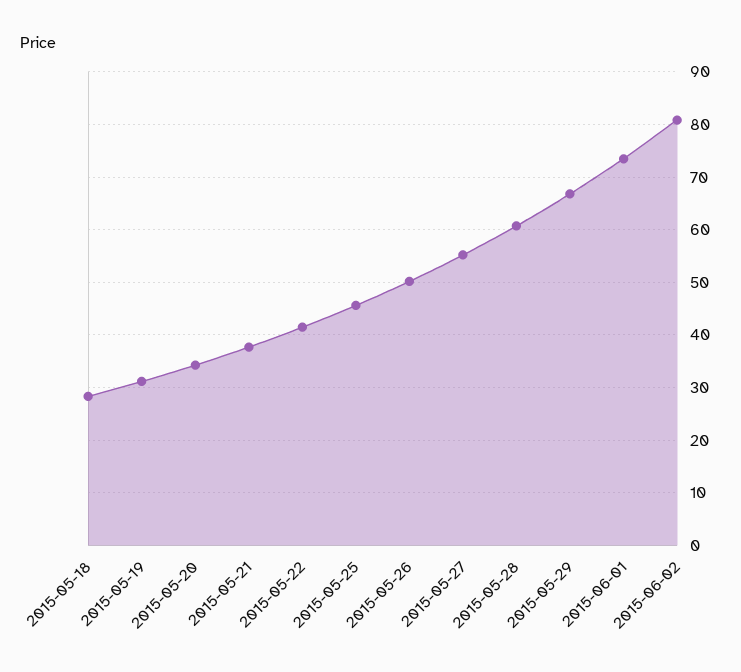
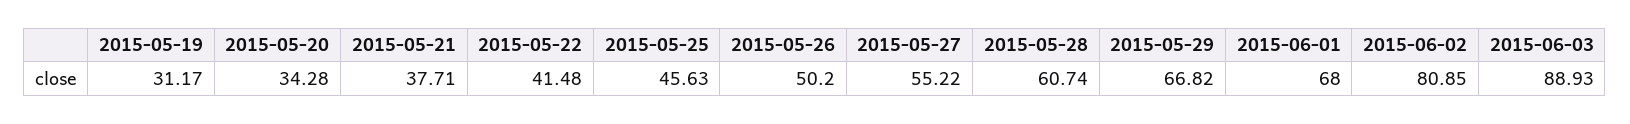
2015-05-18: 28 -> none
2015-06-01: 74 -> 68
2015-06-03: none -> 88.93

